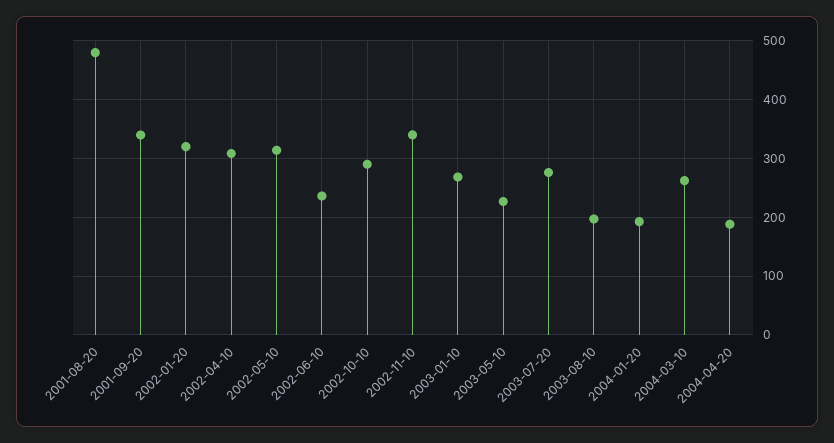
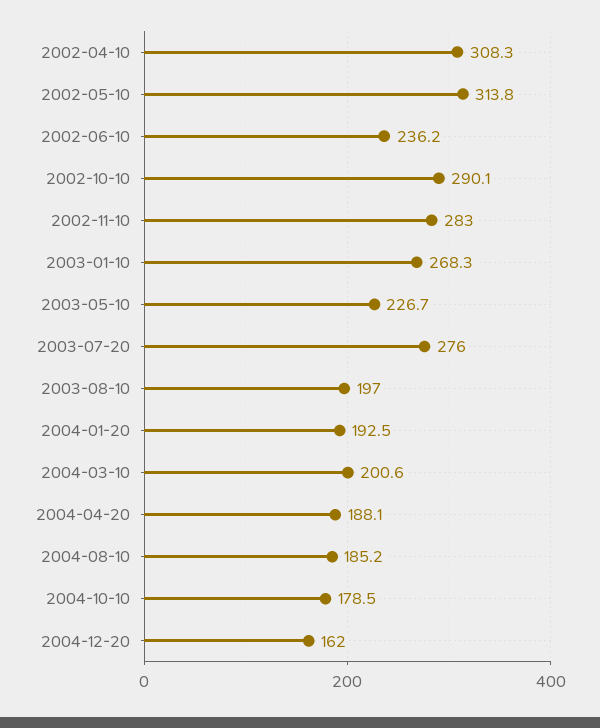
2001-08-20: 480 -> none
2001-09-20: 340 -> none
2002-01-20: 320 -> none
2002-11-10: 340 -> 283
2004-03-10: 260 -> 200.6
2004-08-10: none -> 185.2
2004-10-10: none -> 178.5
2004-12-20: none -> 162

